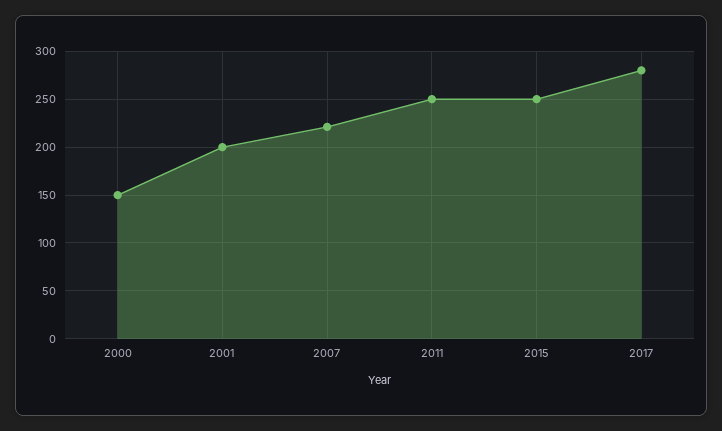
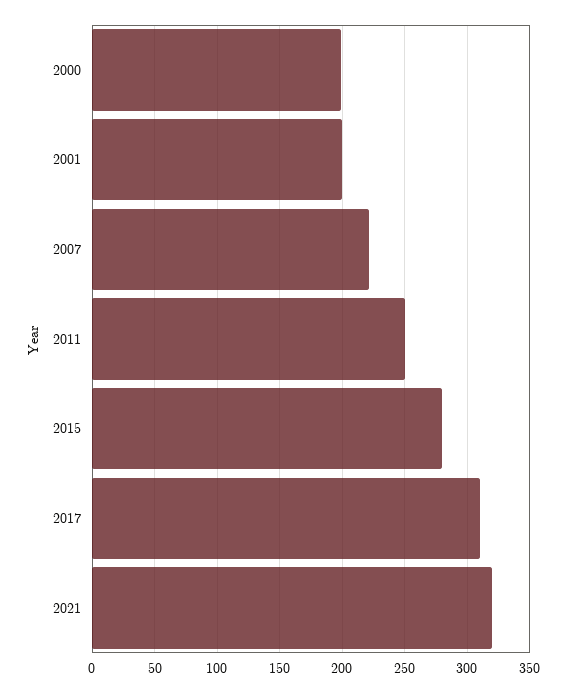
2000: 150 -> 200
2015: 250 -> 280
2017: 280 -> 310
2021: none -> 320

